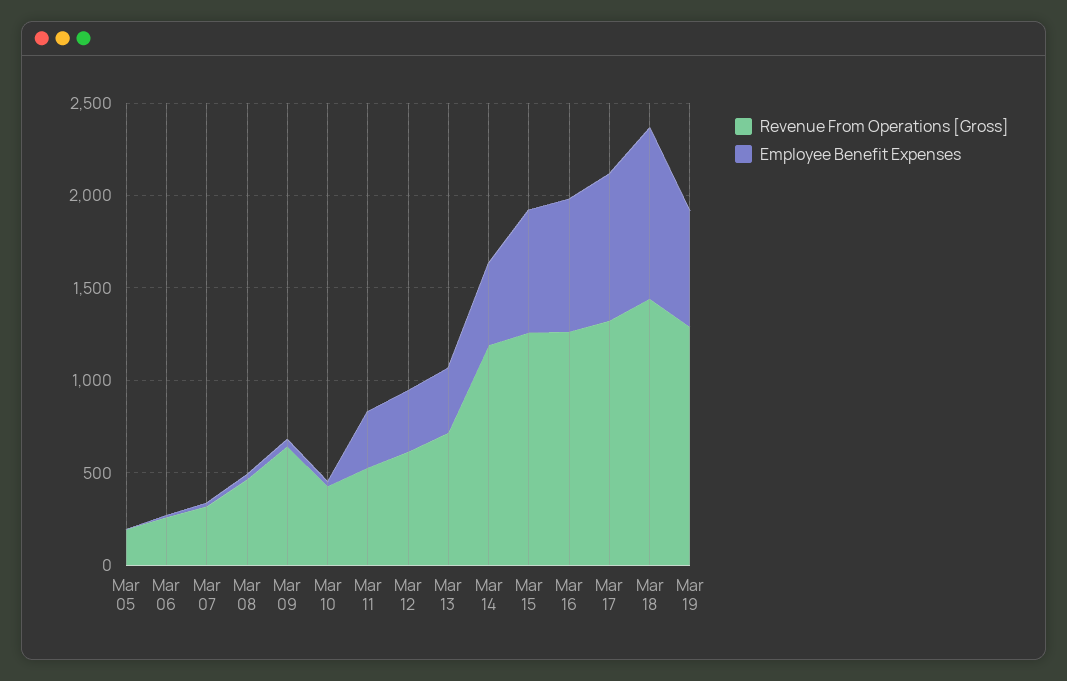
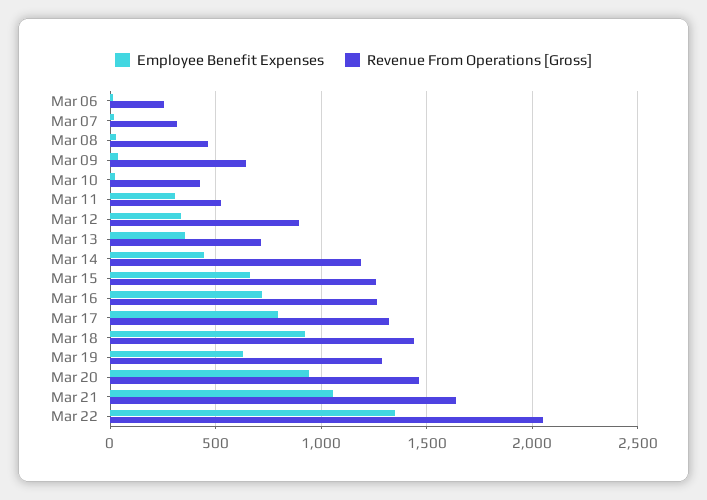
Revenue From Operations [Gross], Mar 05: 200 -> none
Employee Benefit Expenses, Mar 05: 0 -> none
Revenue From Operations [Gross], Mar 12: 600 -> 900
Employee Benefit Expenses, Mar 20: none -> 950
Revenue From Operations [Gross], Mar 20: none -> 1450
Employee Benefit Expenses, Mar 21: none -> 1050
Revenue From Operations [Gross], Mar 21: none -> 1650
Employee Benefit Expenses, Mar 22: none -> 1350
Revenue From Operations [Gross], Mar 22: none -> 2050

